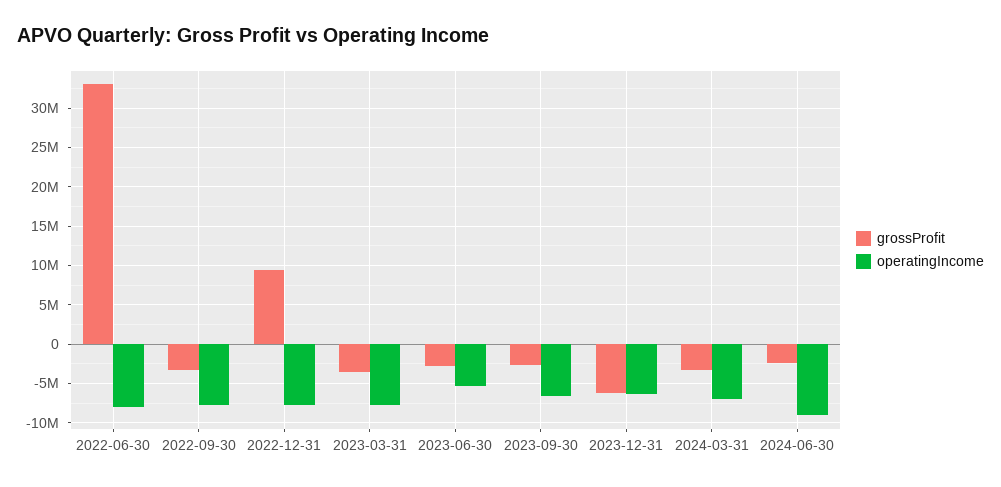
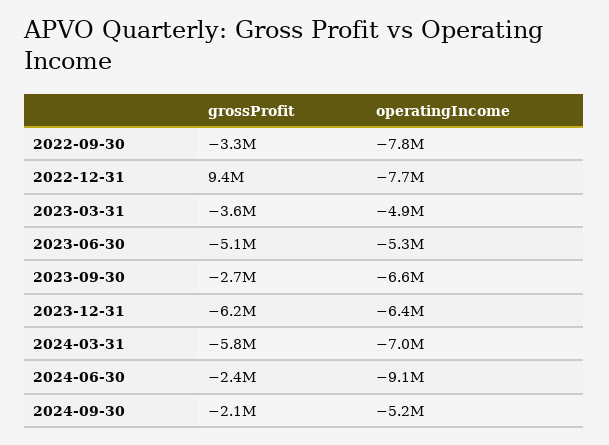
grossProfit, 2022-06-30: 33000000 -> none
operatingIncome, 2022-06-30: -8000000 -> none
operatingIncome, 2023-03-31: -8000000 -> -4900000
grossProfit, 2023-06-30: -3000000 -> -5100000
grossProfit, 2024-03-31: -3000000 -> -5800000
grossProfit, 2024-09-30: none -> -2100000
operatingIncome, 2024-09-30: none -> -5200000

